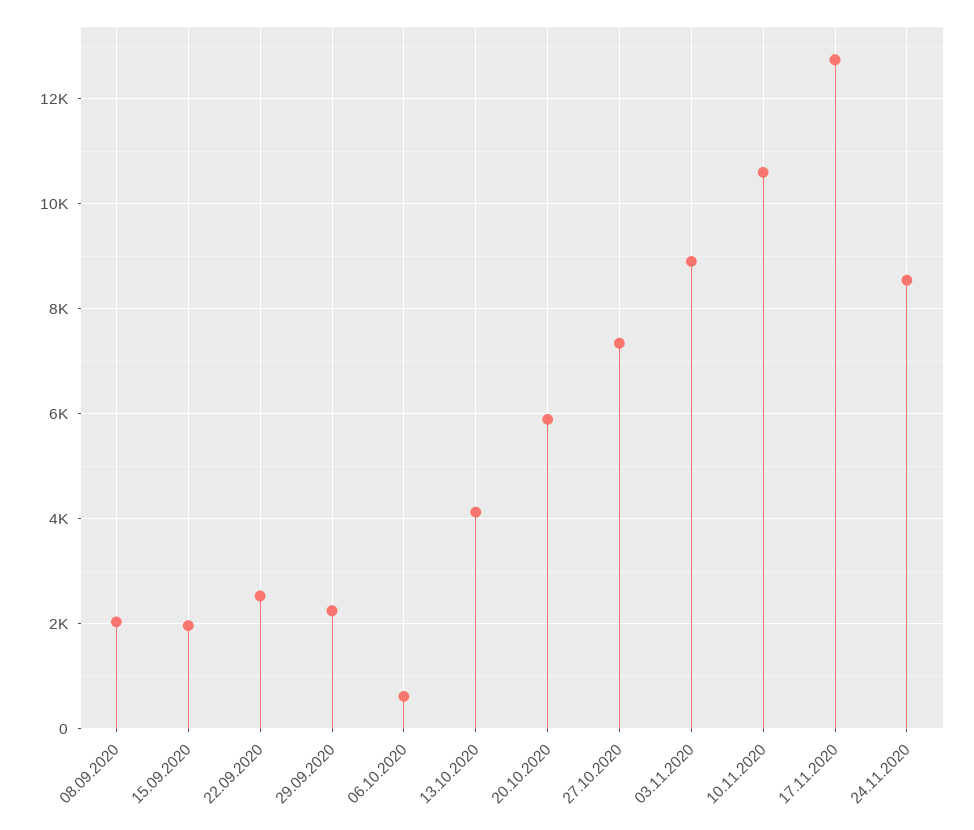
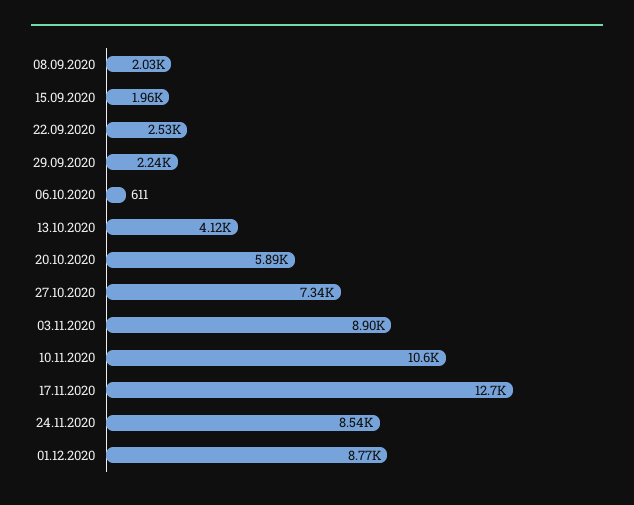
01.12.2020: none -> 8770

